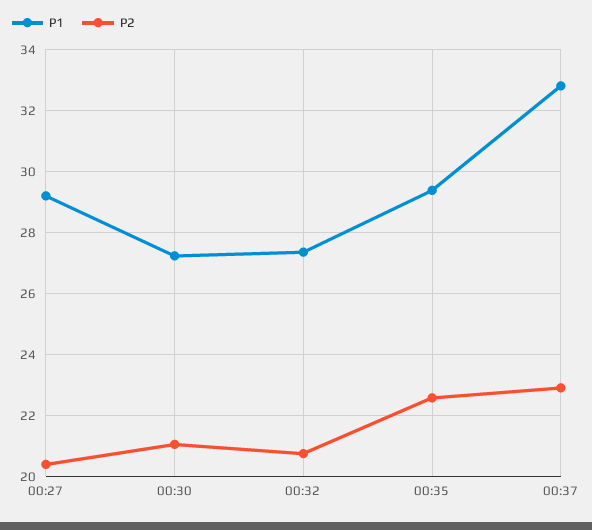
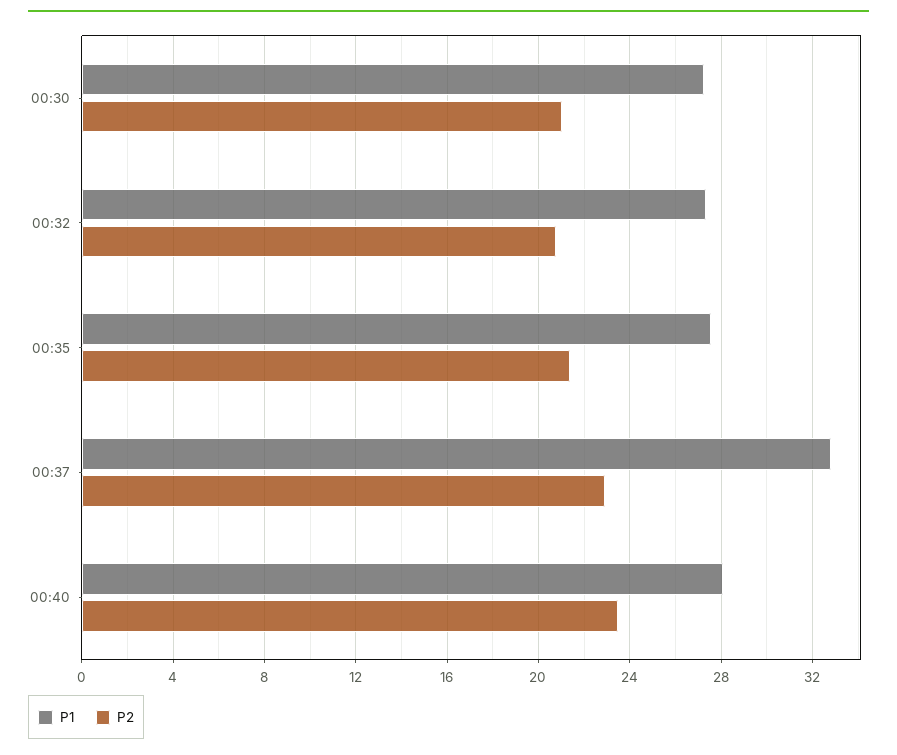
P1, 00:27: 29.2 -> none
P2, 00:27: 20.4 -> none
P1, 00:35: 29.4 -> 27.5
P2, 00:35: 22.6 -> 21.5
P1, 00:40: none -> 28
P2, 00:40: none -> 23.5

